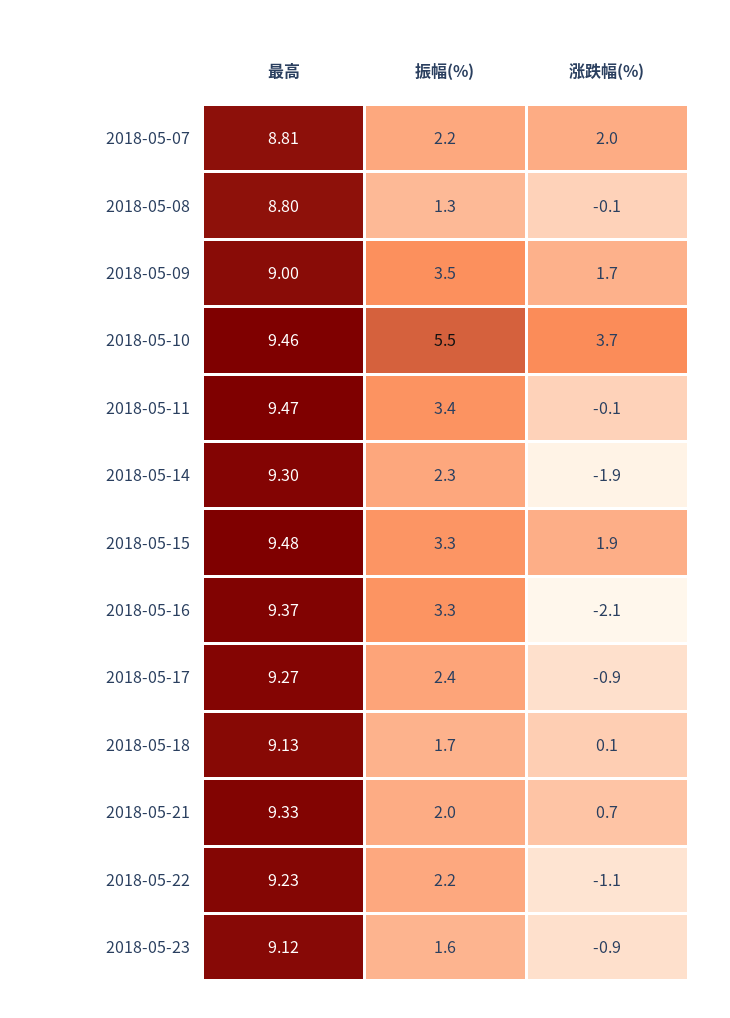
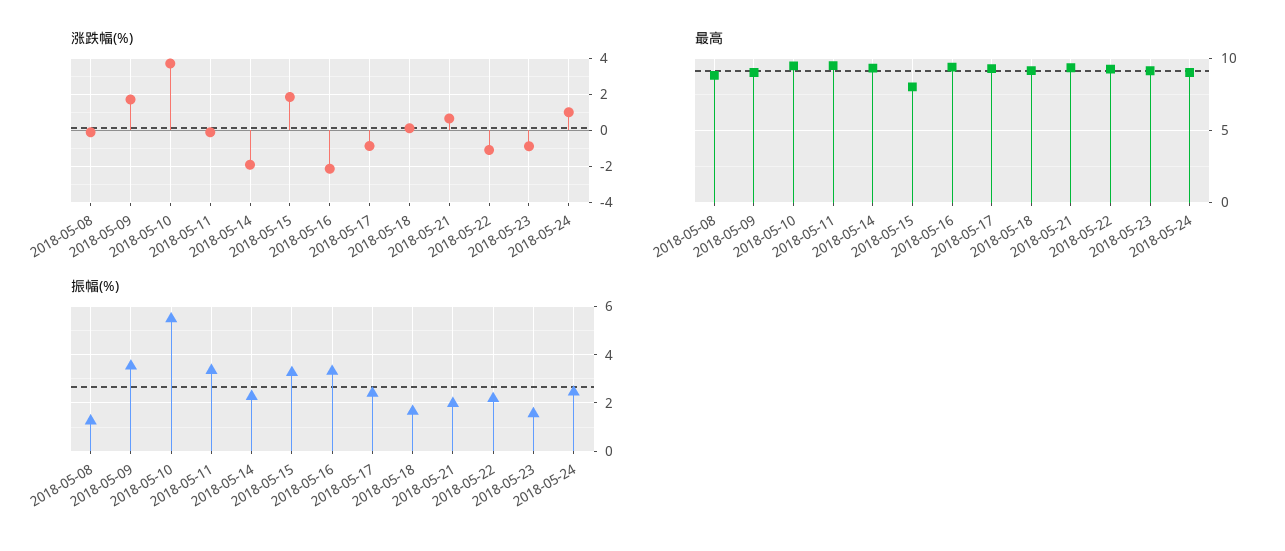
最高, 2018-05-07: 8.81 -> none
振幅(%), 2018-05-07: 2.2 -> none
涨跌幅(%), 2018-05-07: 2 -> none
最高, 2018-05-15: 9.48 -> 8
涨跌幅(%), 2018-05-24: none -> 1
最高, 2018-05-24: none -> 9
振幅(%), 2018-05-24: none -> 2.5

